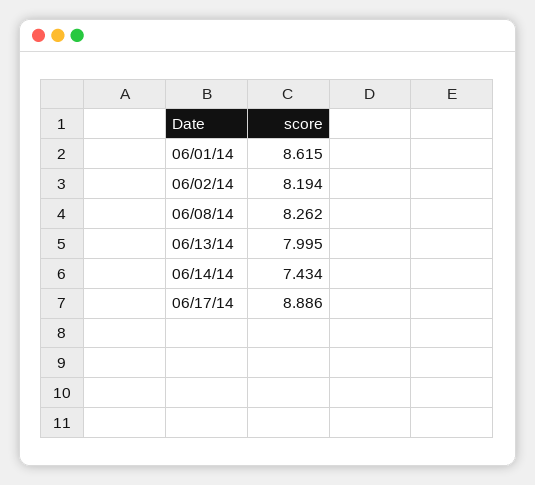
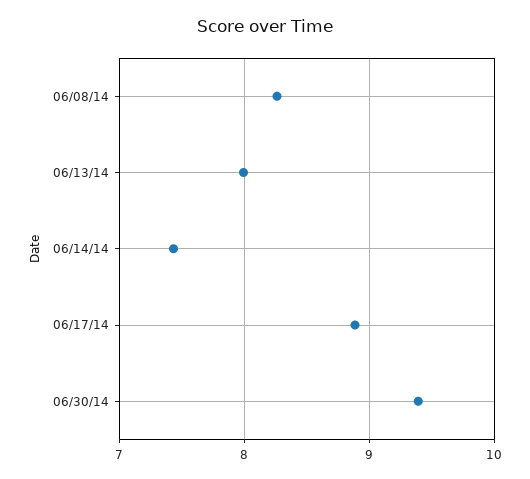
06/01/14: 8.615 -> none
06/02/14: 8.194 -> none
06/30/14: none -> 9.4

